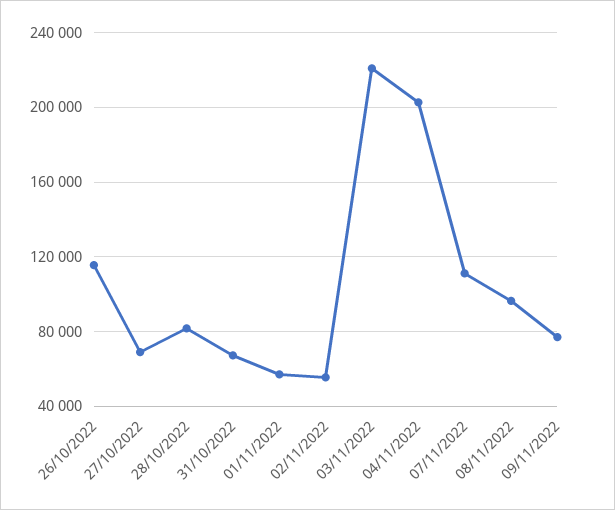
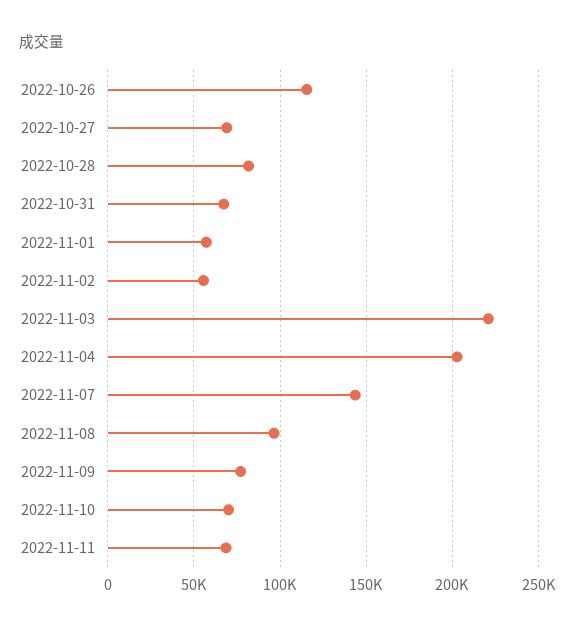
07/11/2022: 110000 -> 145000
2022-11-10: none -> 70000
2022-11-11: none -> 70000

